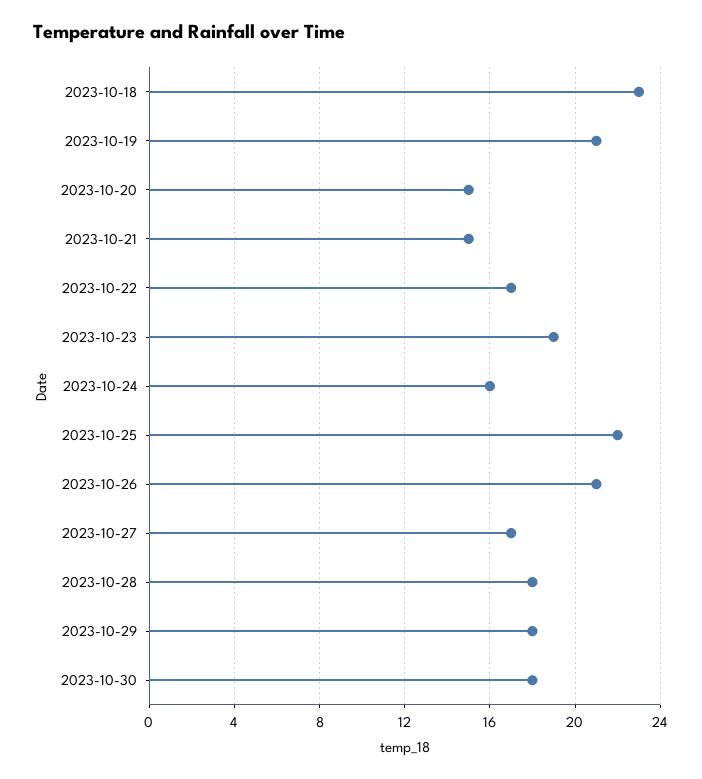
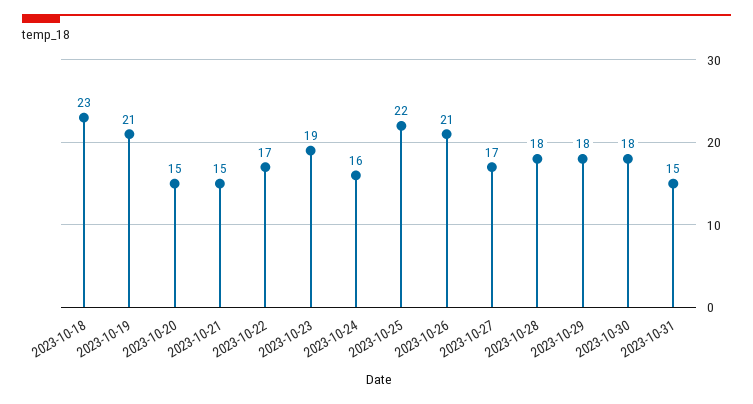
2023-10-31: none -> 15

